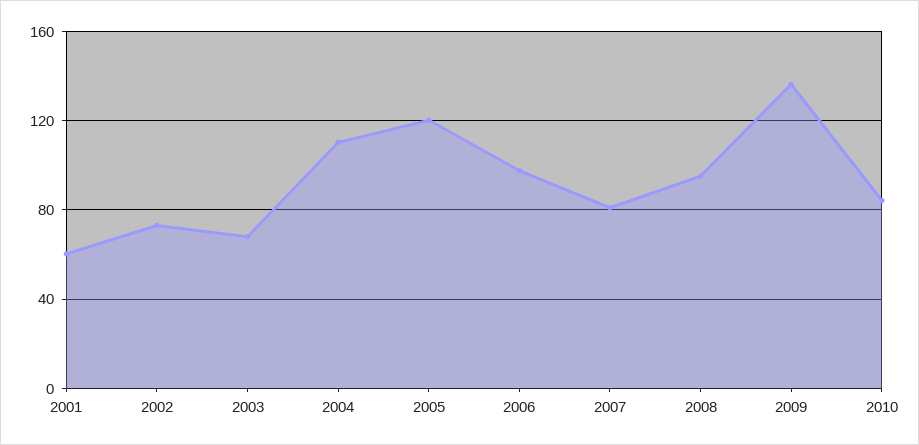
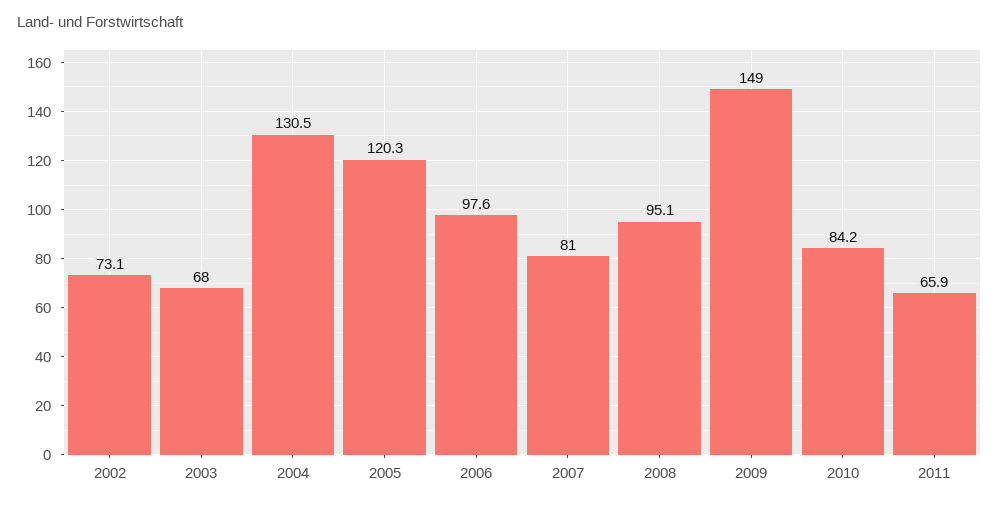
2001: 60 -> none
2004: 110 -> 130.5
2009: 135 -> 149
2011: none -> 65.9

